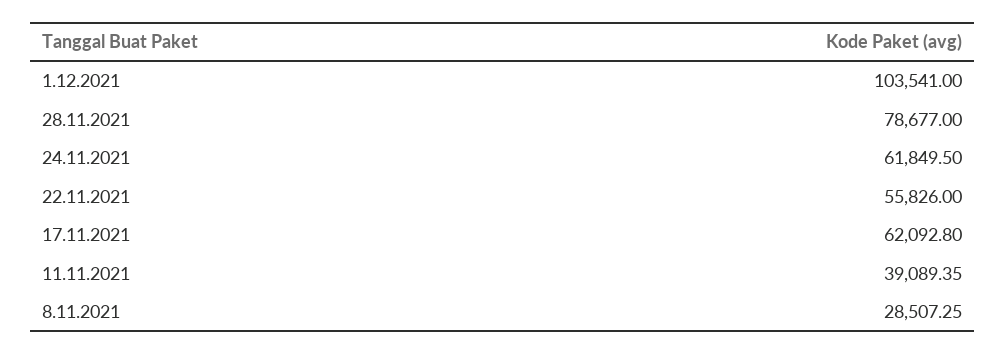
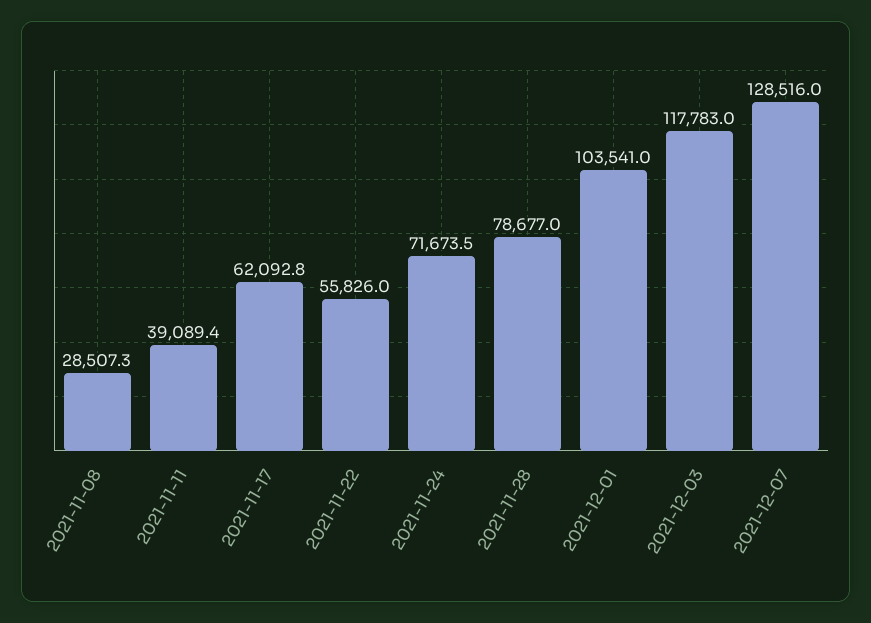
24.11.2021: 61849.5 -> 71673.5
2021-12-03: none -> 117783
2021-12-07: none -> 128516

